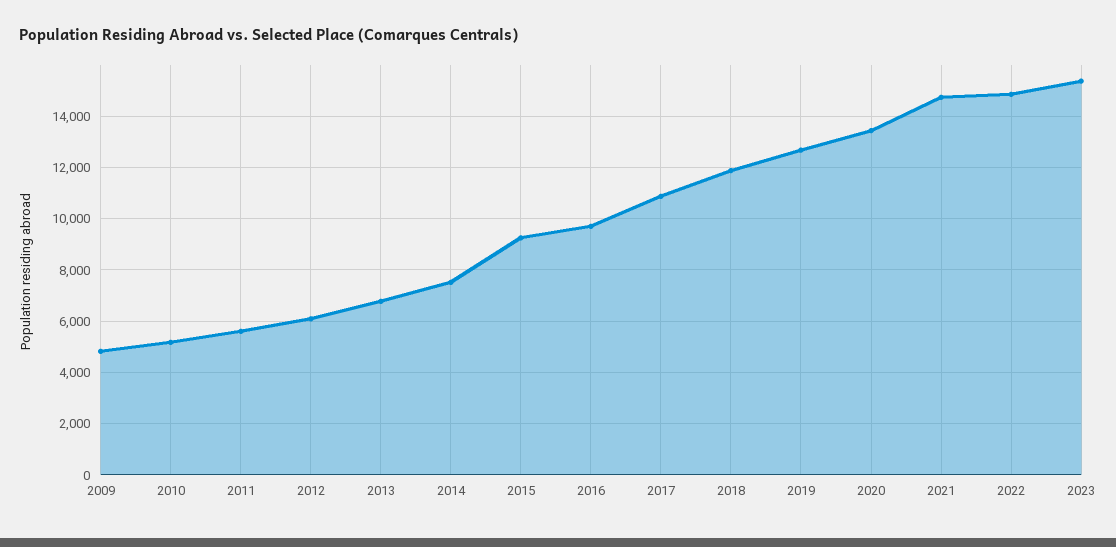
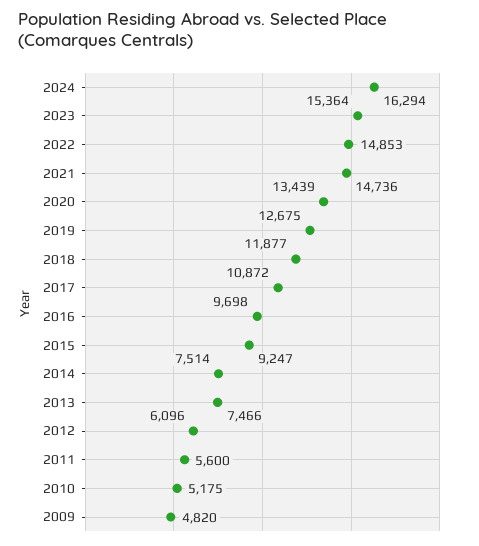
2013: 6750 -> 7466
2024: none -> 16294

